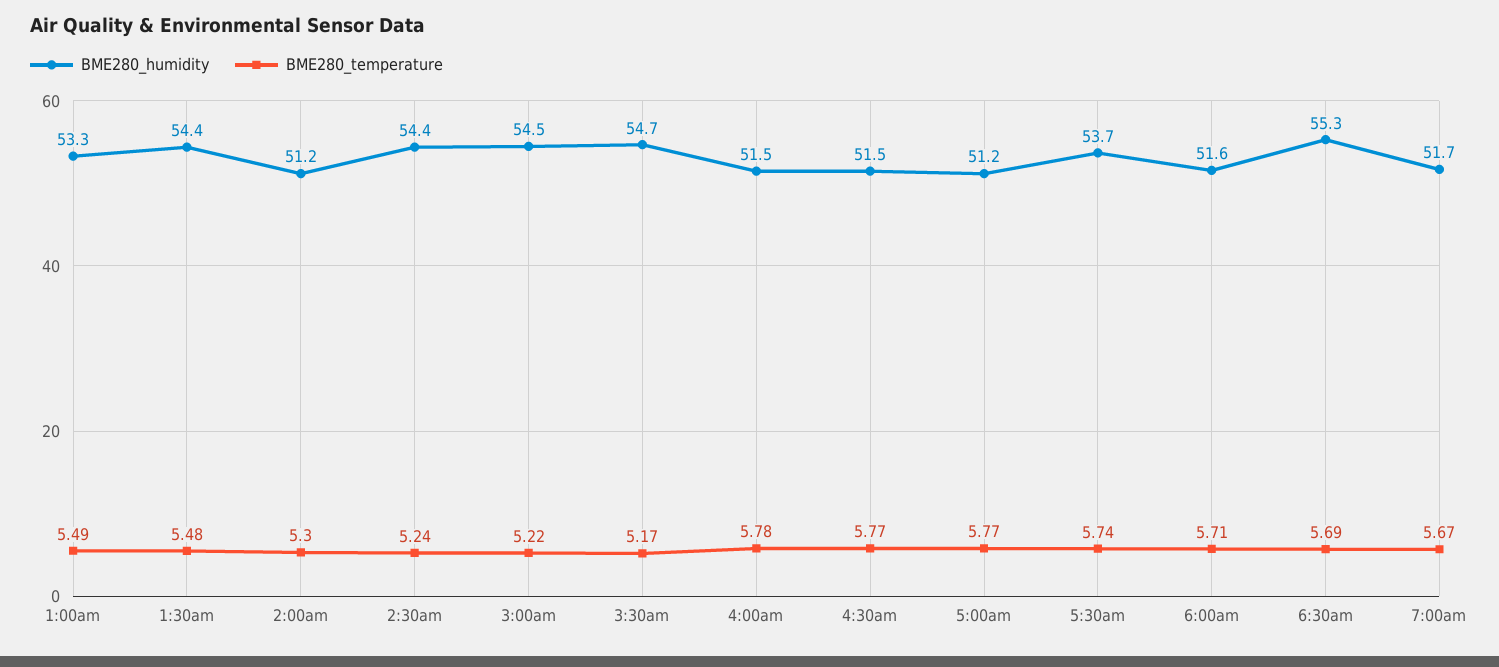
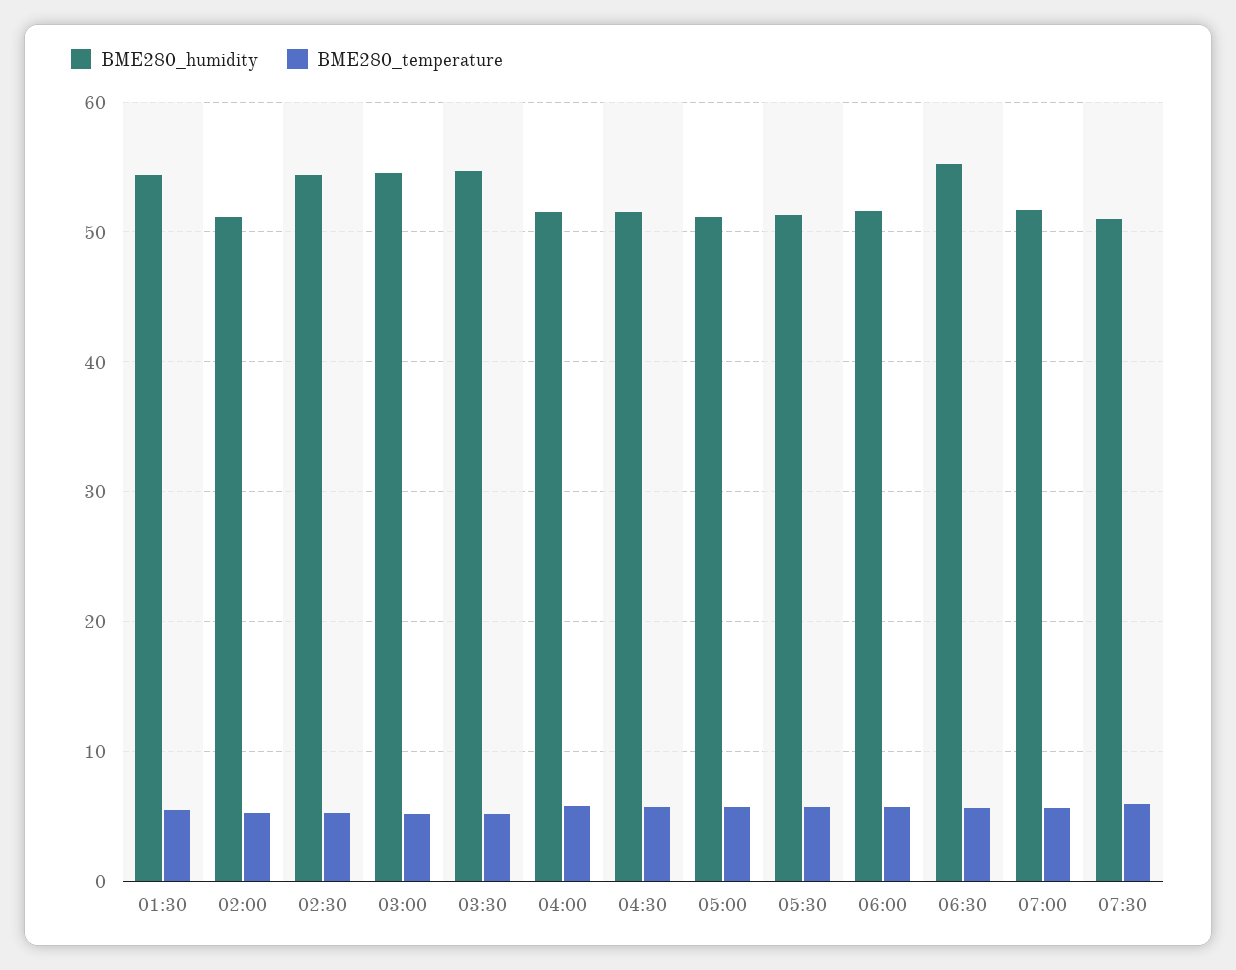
BME280_humidity, 1:00am: 53.3 -> none
BME280_temperature, 1:00am: 5.49 -> none
BME280_humidity, 5:30am: 53.7 -> 51
BME280_humidity, 07:30: none -> 51
BME280_temperature, 07:30: none -> 6

